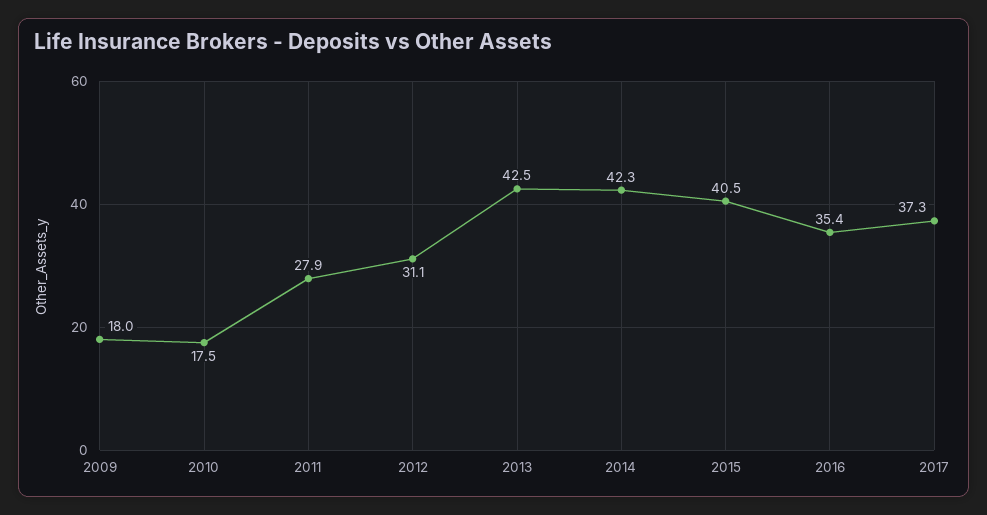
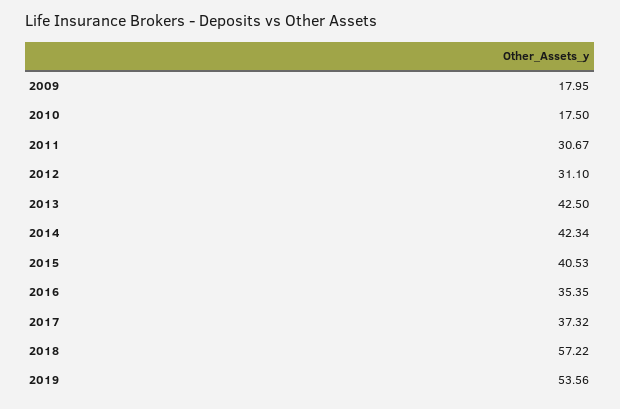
2011: 27.9 -> 30.67
2018: none -> 57.22
2019: none -> 53.56

